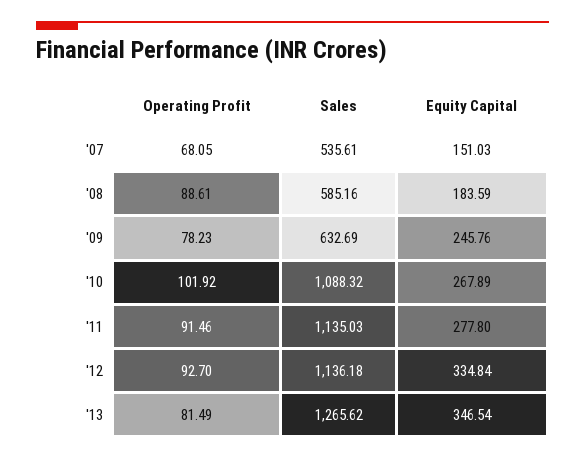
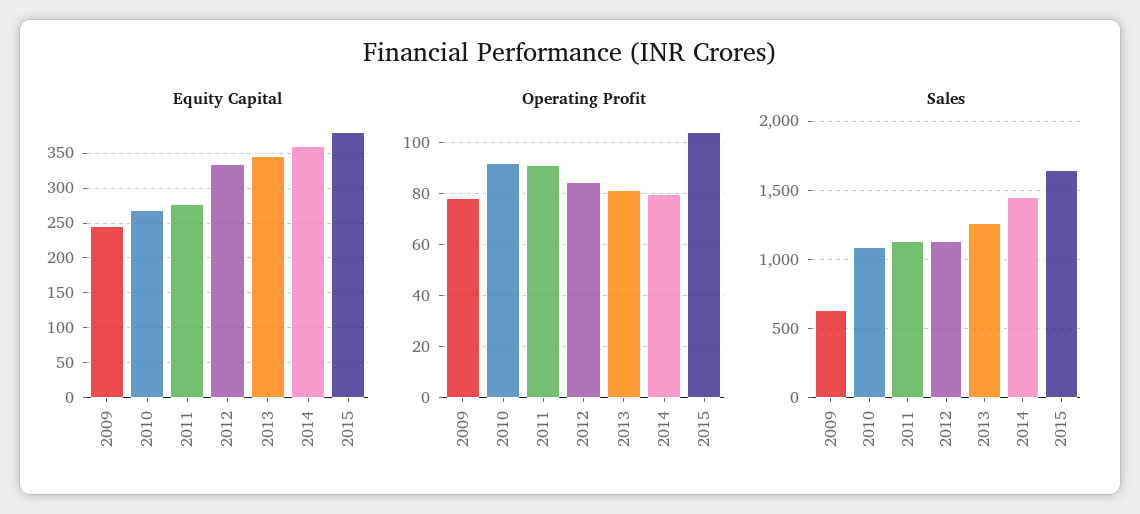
Operating Profit, '07: 68.05 -> none
Sales, '07: 535.61 -> none
Equity Capital, '07: 151.03 -> none
Operating Profit, '08: 88.61 -> none
Sales, '08: 585.16 -> none
Equity Capital, '08: 183.59 -> none
Operating Profit, '10: 101.92 -> 92.5
Operating Profit, '12: 92.7 -> 85
Equity Capital, 2014: none -> 360
Equity Capital, 2015: none -> 380
Operating Profit, 2014: none -> 80
Operating Profit, 2015: none -> 105
Sales, 2014: none -> 1450
Sales, 2015: none -> 1650

